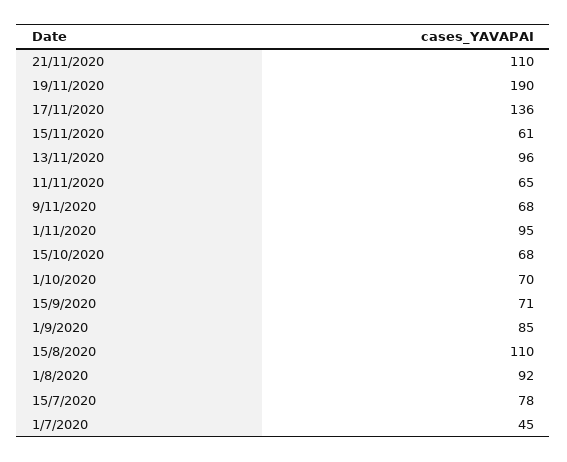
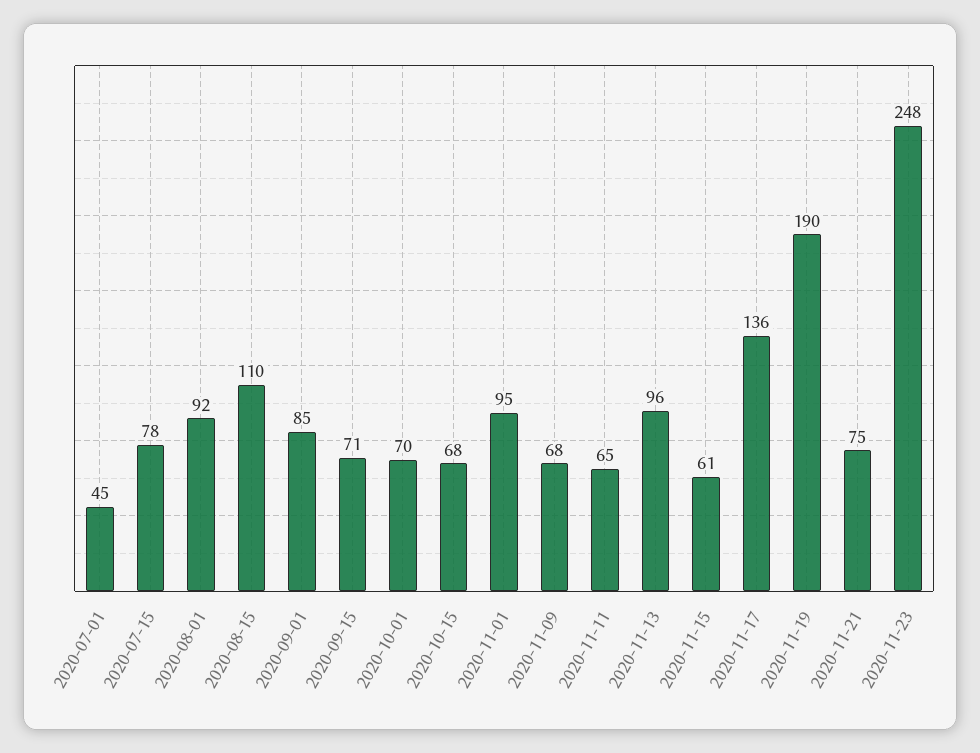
21/11/2020: 110 -> 75
2020-11-23: none -> 248

